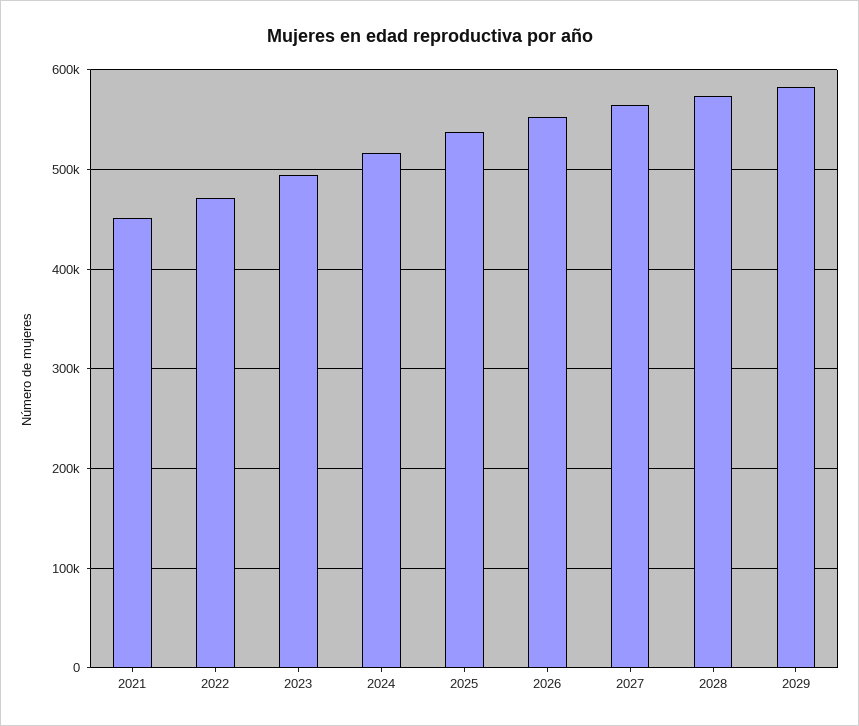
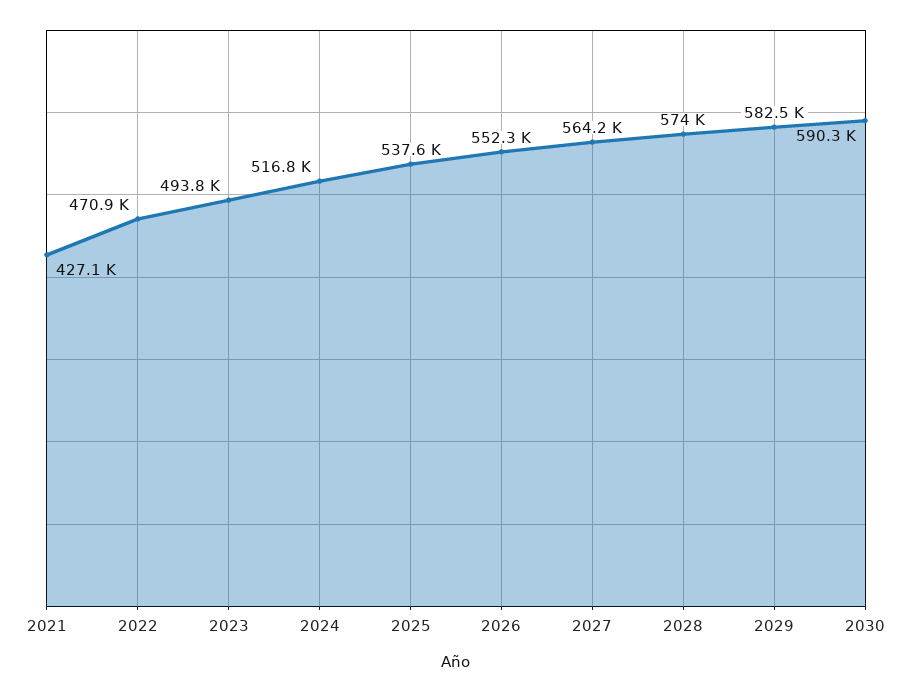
2021: 450000 -> 427100
2030: none -> 590300

